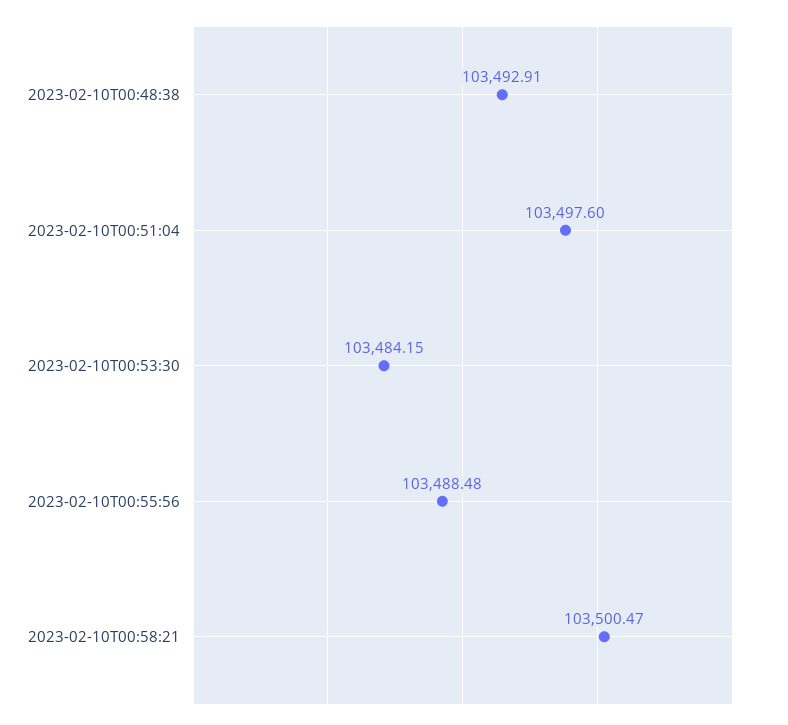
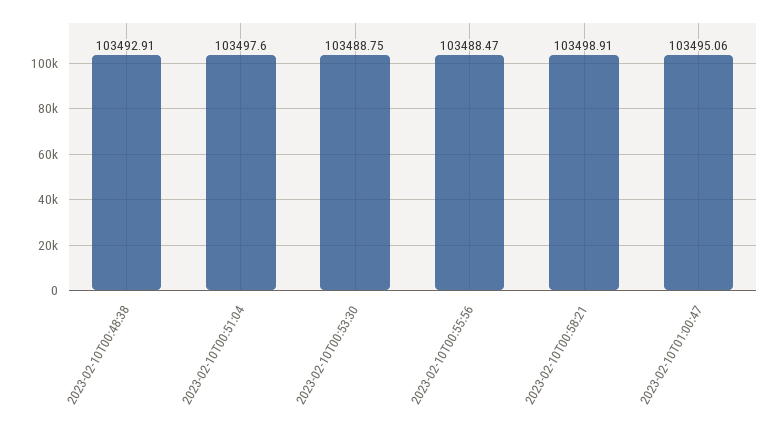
2023-02-10T00:53:30: 103484.15 -> 103488.75
2023-02-10T00:55:56: 103488.48 -> 103488.47
2023-02-10T00:58:21: 103500.47 -> 103498.91
2023-02-10T01:00:47: none -> 103495.06

